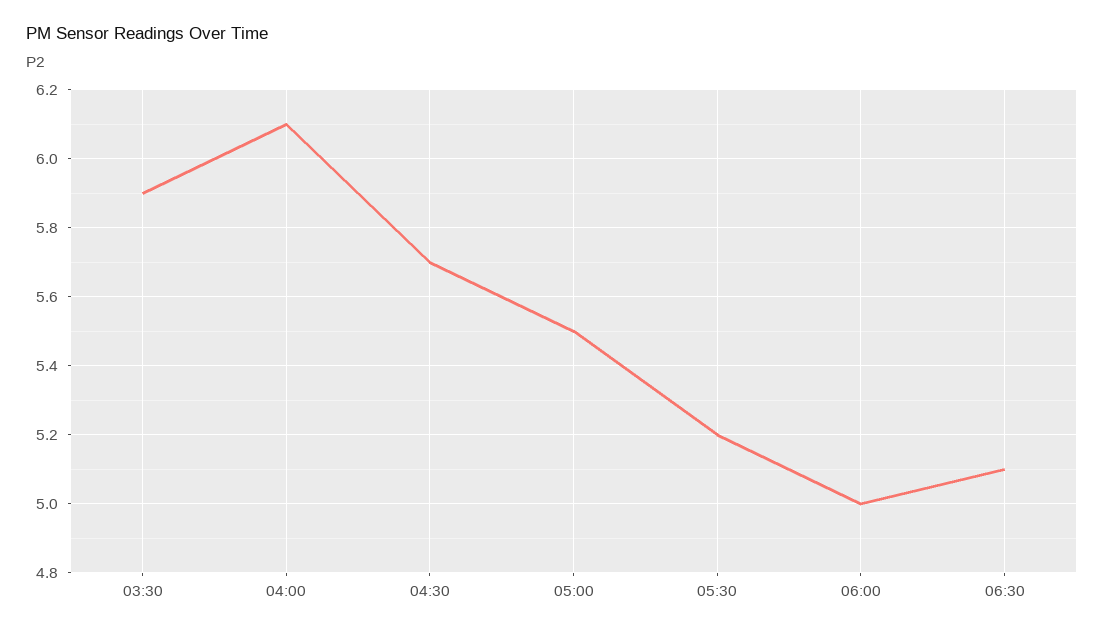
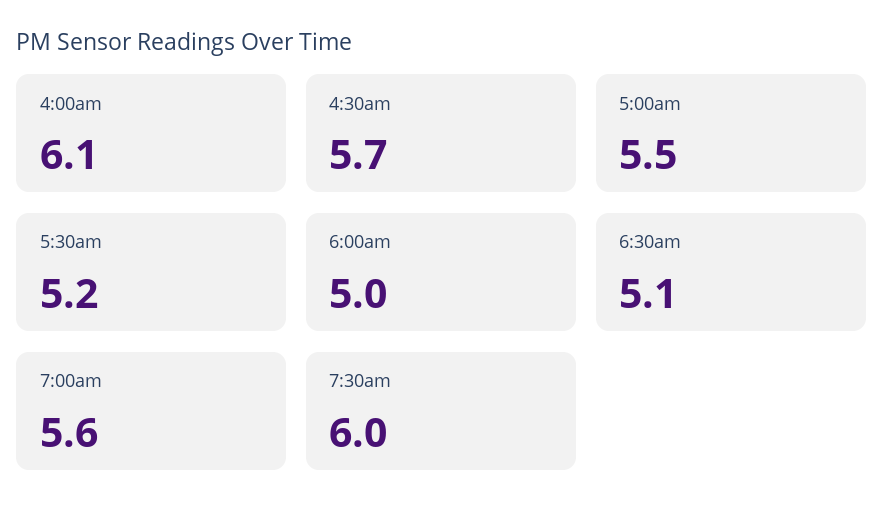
03:30: 5.9 -> none
7:00am: none -> 5.6
7:30am: none -> 6

